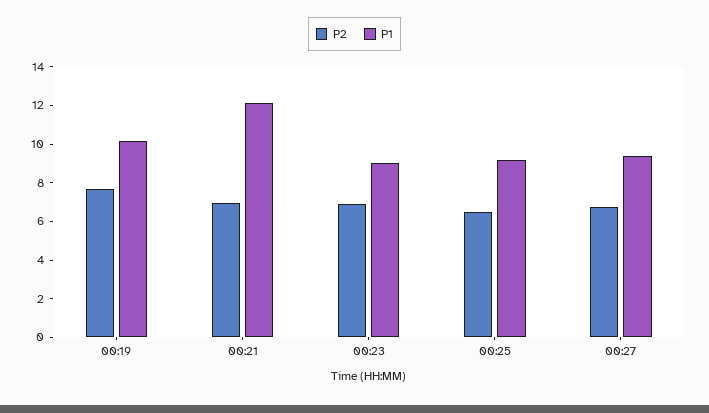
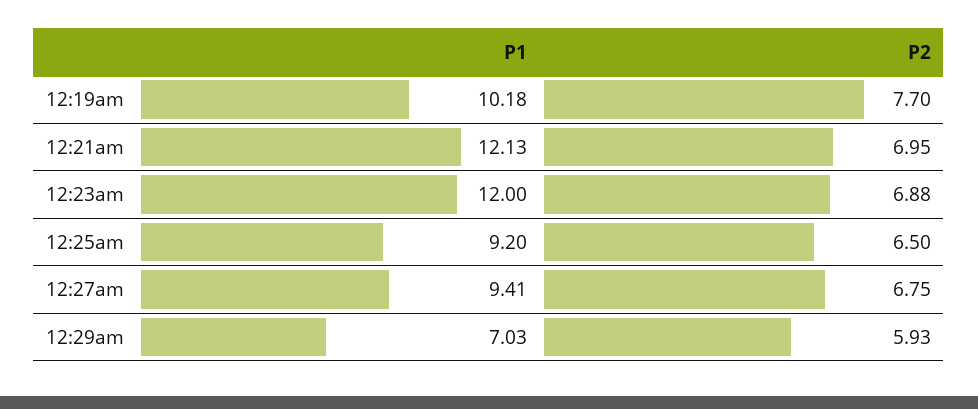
P1, 00:23: 9 -> 12
P1, 12:29am: none -> 7.03
P2, 12:29am: none -> 5.93

